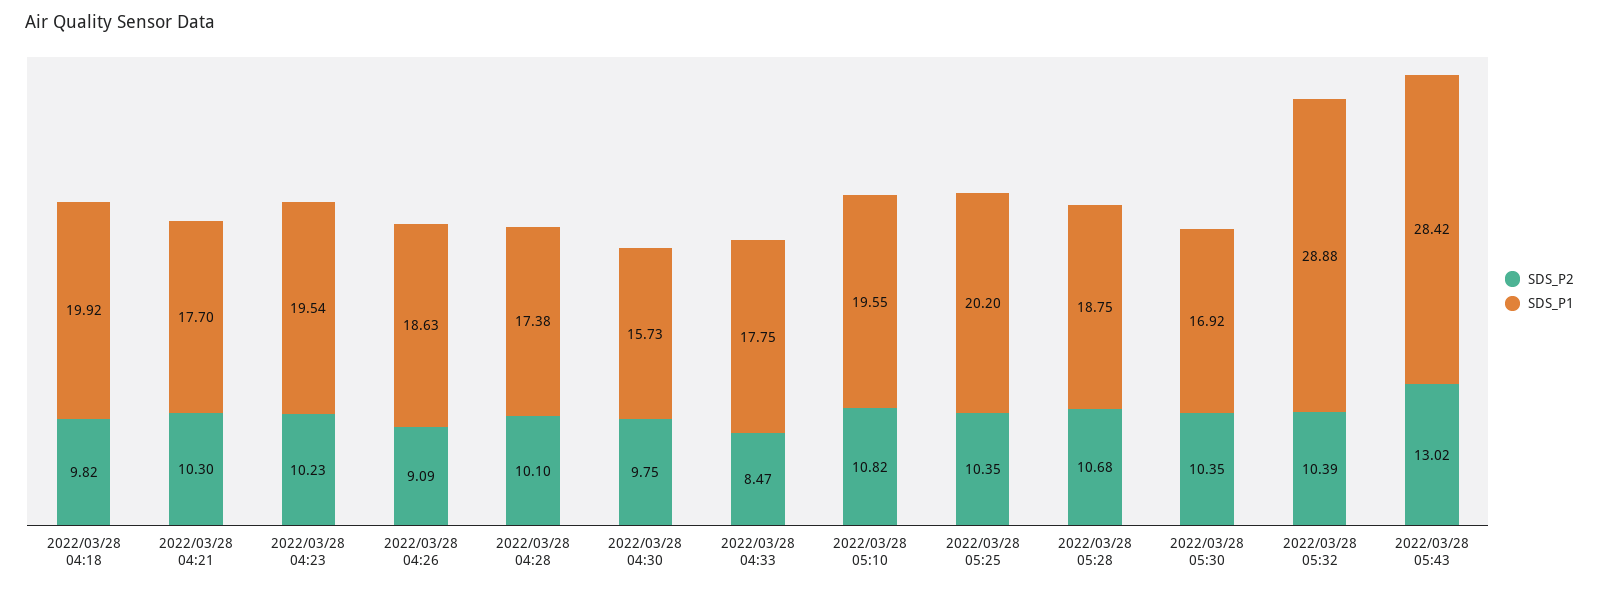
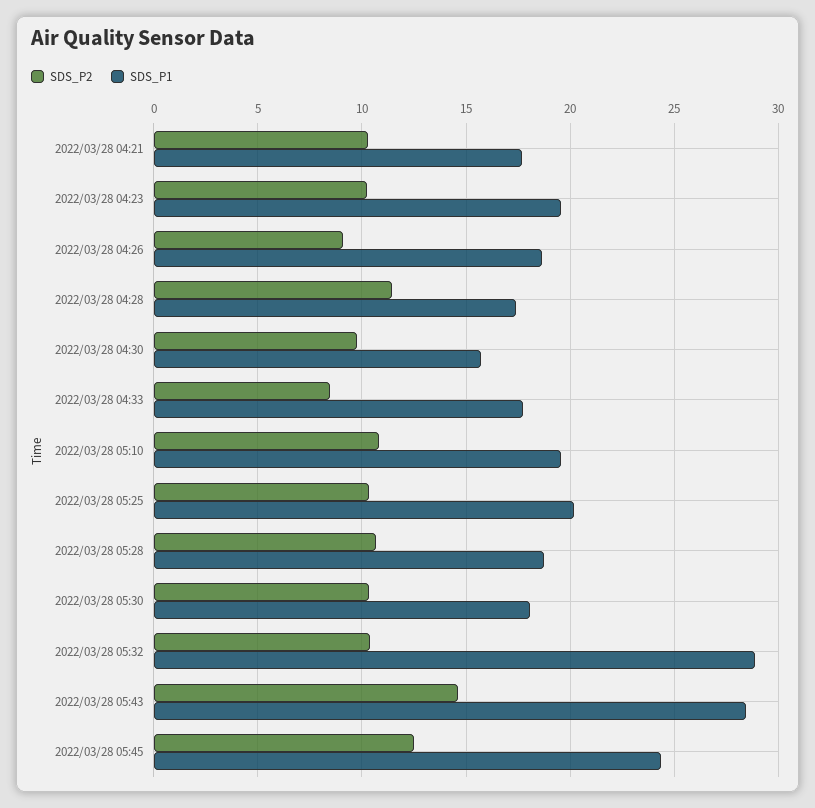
SDS_P2, 2022/03/28 04:18: 9.82 -> none
SDS_P1, 2022/03/28 04:18: 19.92 -> none
SDS_P2, 2022/03/28 04:28: 10.1 -> 11.5
SDS_P1, 2022/03/28 05:30: 16.92 -> 18
SDS_P2, 2022/03/28 05:43: 13.02 -> 14.5
SDS_P2, 2022/03/28 05:45: none -> 12.5
SDS_P1, 2022/03/28 05:45: none -> 24.5

